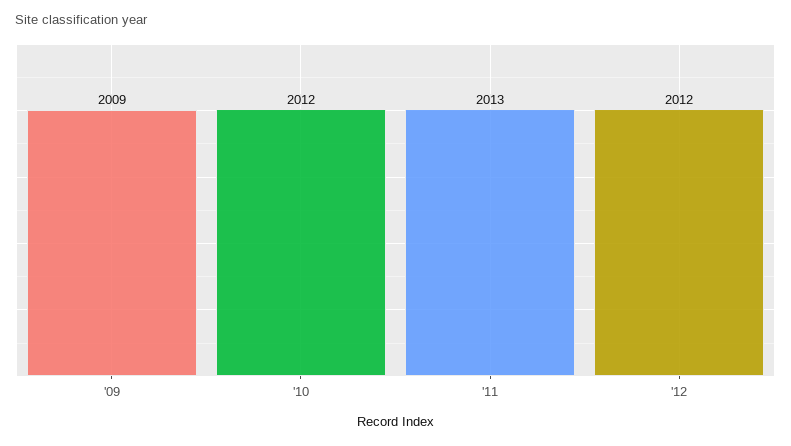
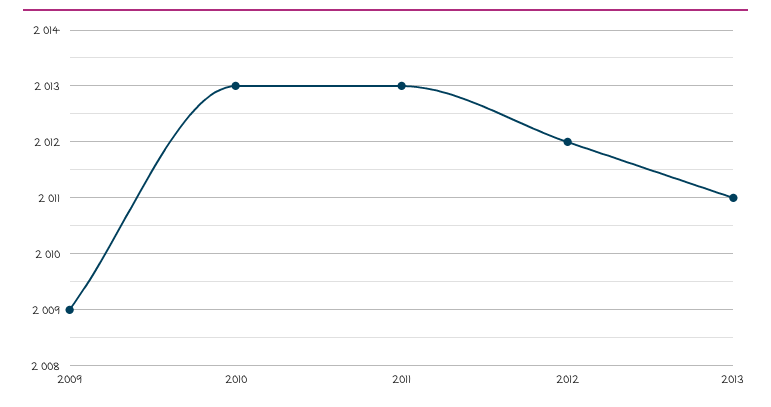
'10: 2012 -> 2013
2013: none -> 2011

